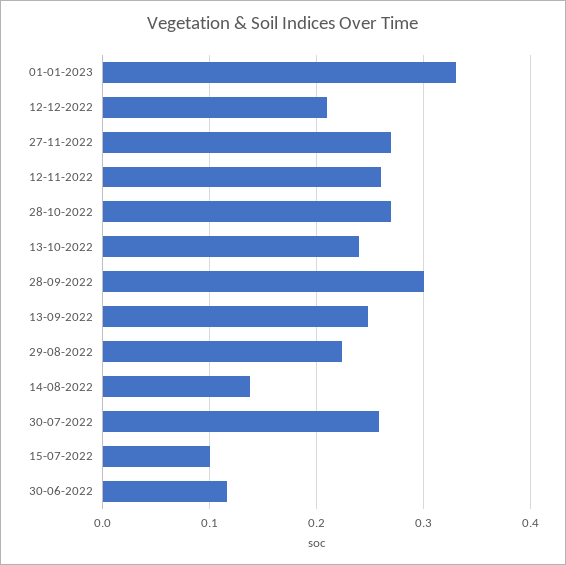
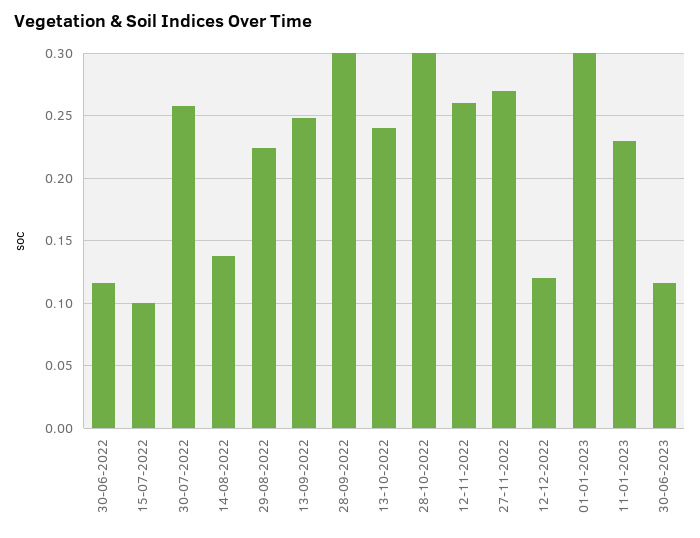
01-01-2023: 0.33 -> 0.3
12-12-2022: 0.21 -> 0.12
28-10-2022: 0.27 -> 0.3
11-01-2023: none -> 0.23
30-06-2023: none -> 0.115

